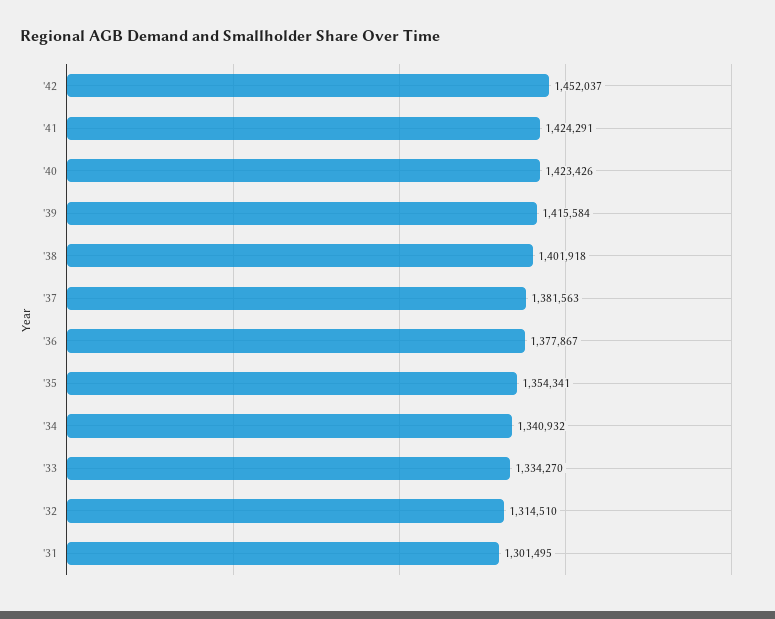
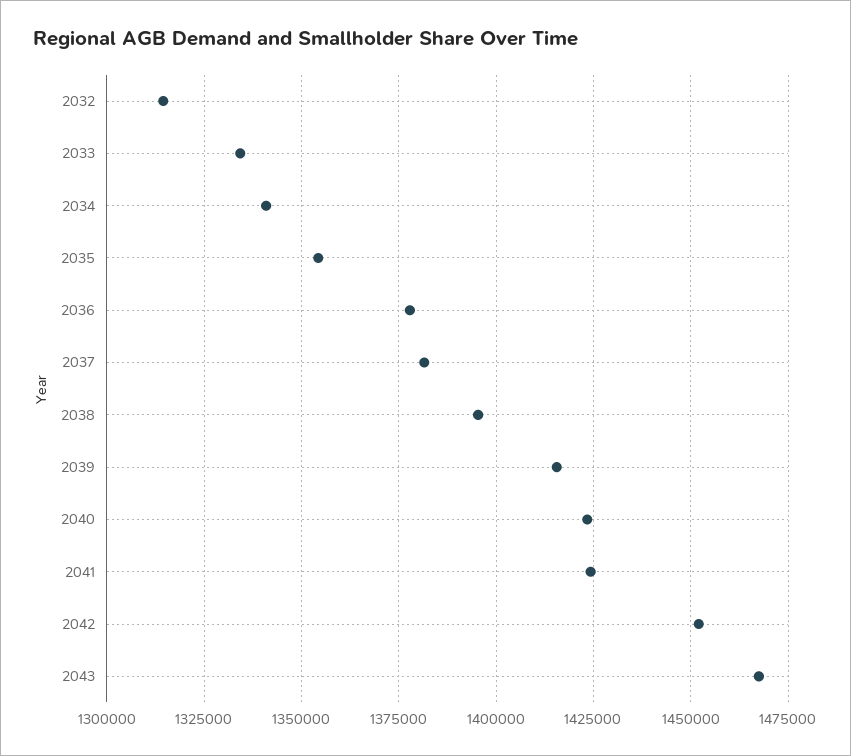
'38: 1401918 -> 1395000
'31: 1301495 -> none
2043: none -> 1467500

